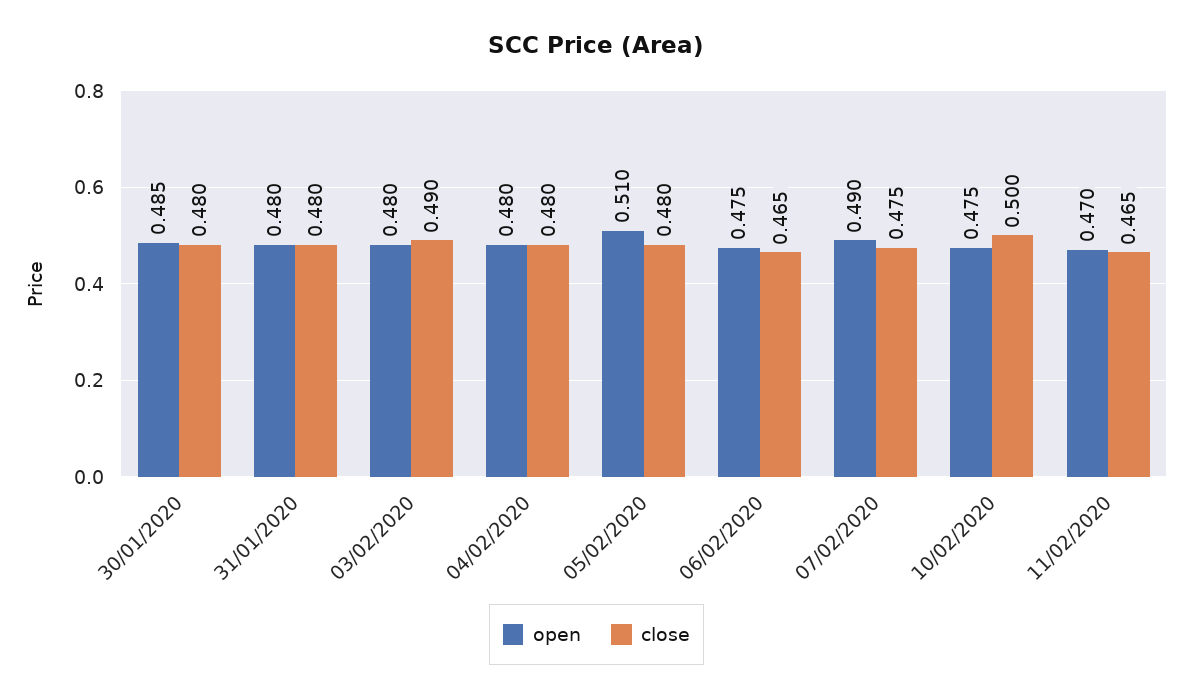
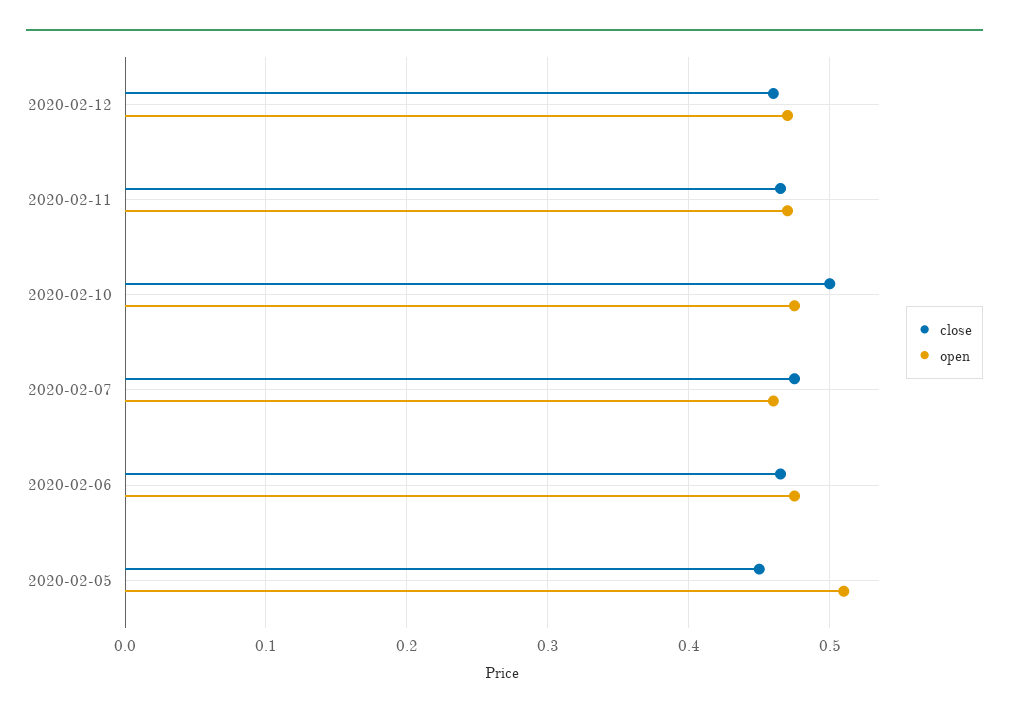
open, 30/01/2020: 0.485 -> none
close, 30/01/2020: 0.48 -> none
open, 31/01/2020: 0.48 -> none
close, 31/01/2020: 0.48 -> none
open, 03/02/2020: 0.48 -> none
close, 03/02/2020: 0.49 -> none
open, 04/02/2020: 0.48 -> none
close, 04/02/2020: 0.48 -> none
close, 05/02/2020: 0.48 -> 0.45
open, 07/02/2020: 0.49 -> 0.46
close, 2020-02-12: none -> 0.46
open, 2020-02-12: none -> 0.47

